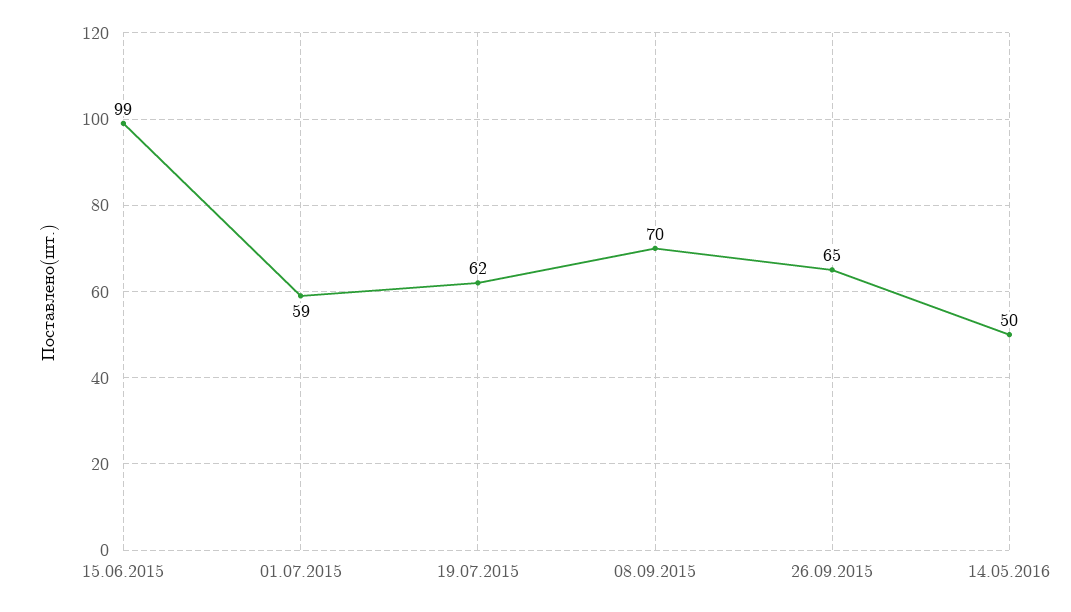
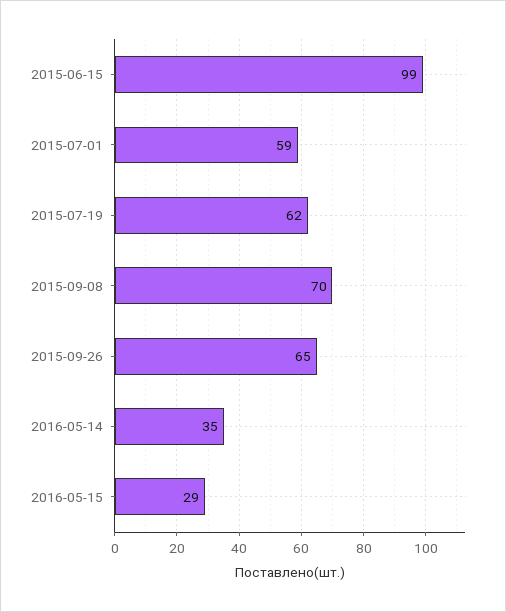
14.05.2016: 50 -> 35
2016-05-15: none -> 29

